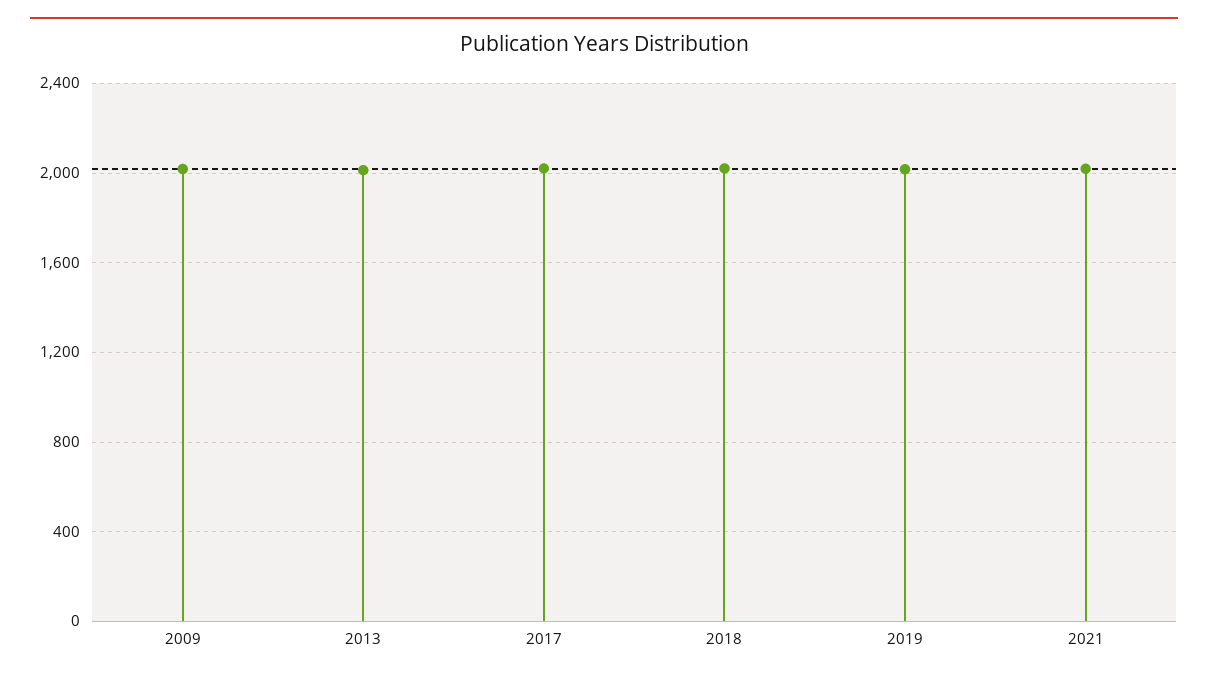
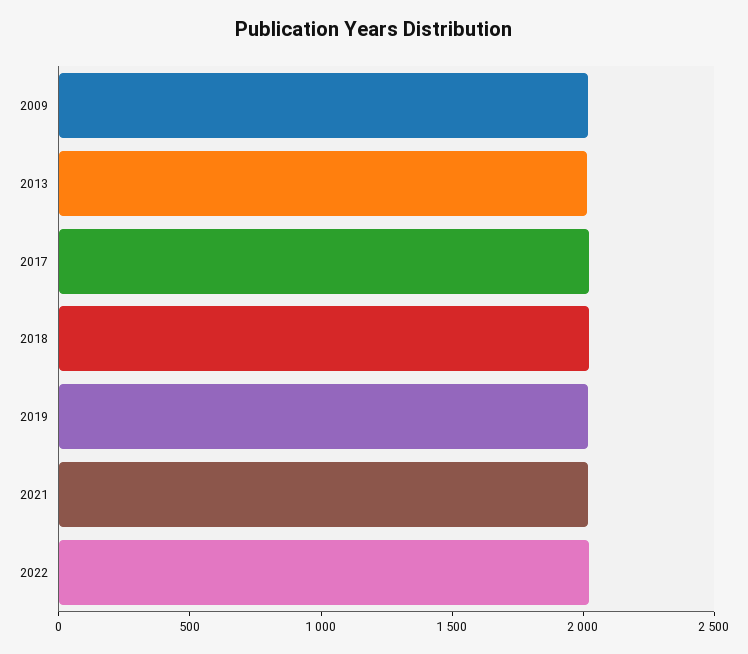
2022: none -> 2000

